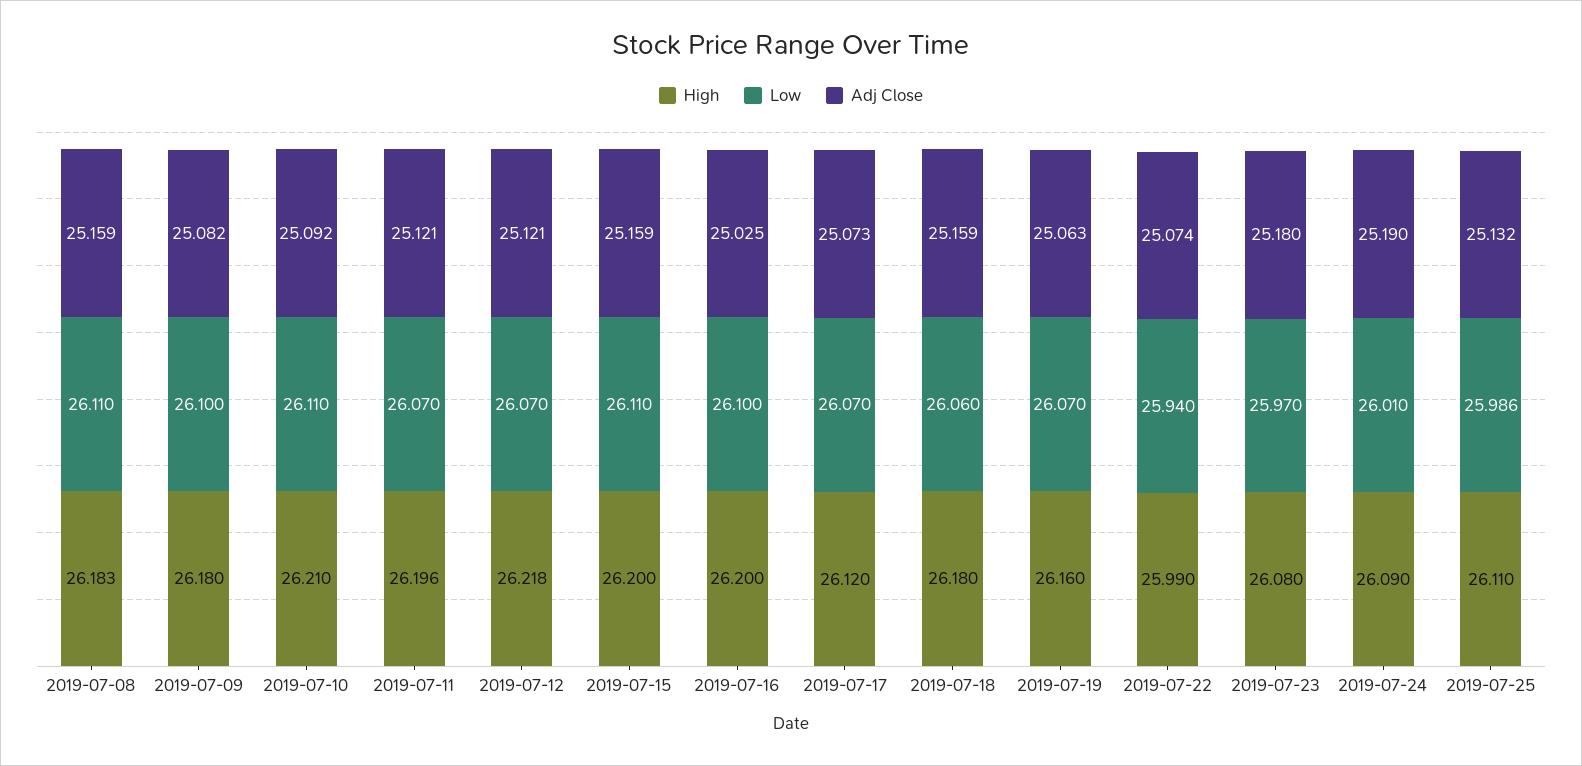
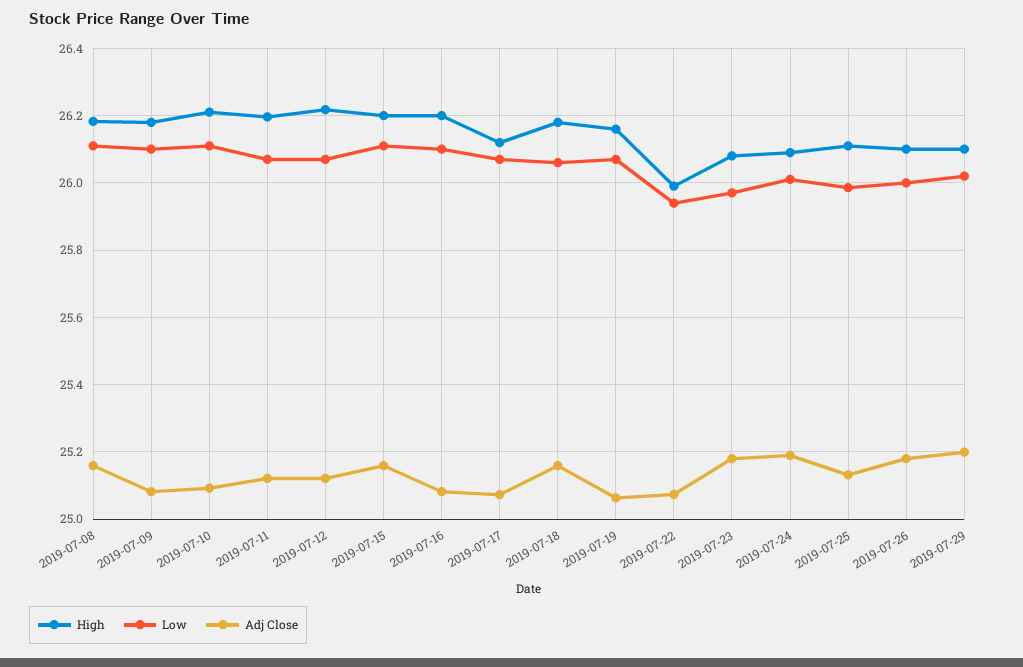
Adj Close, 2019-07-16: 25.025 -> 25.08
High, 2019-07-26: none -> 26.1
Low, 2019-07-26: none -> 26
Adj Close, 2019-07-26: none -> 25.18
High, 2019-07-29: none -> 26.1
Low, 2019-07-29: none -> 26.02
Adj Close, 2019-07-29: none -> 25.2

